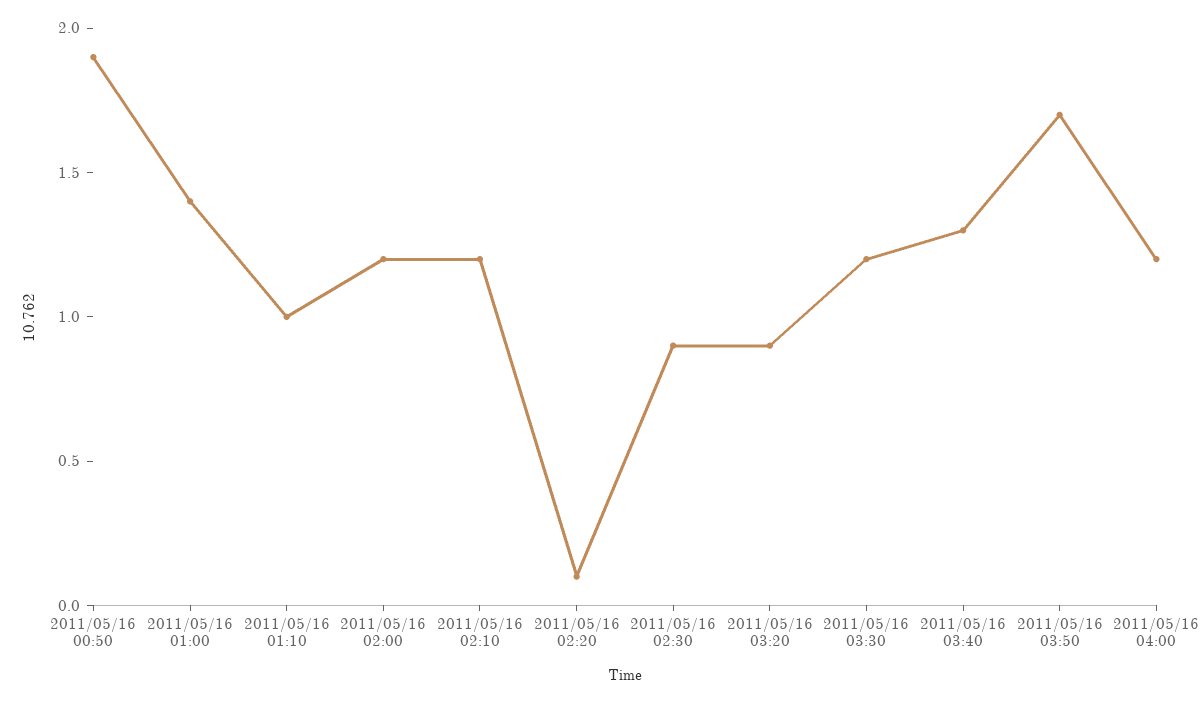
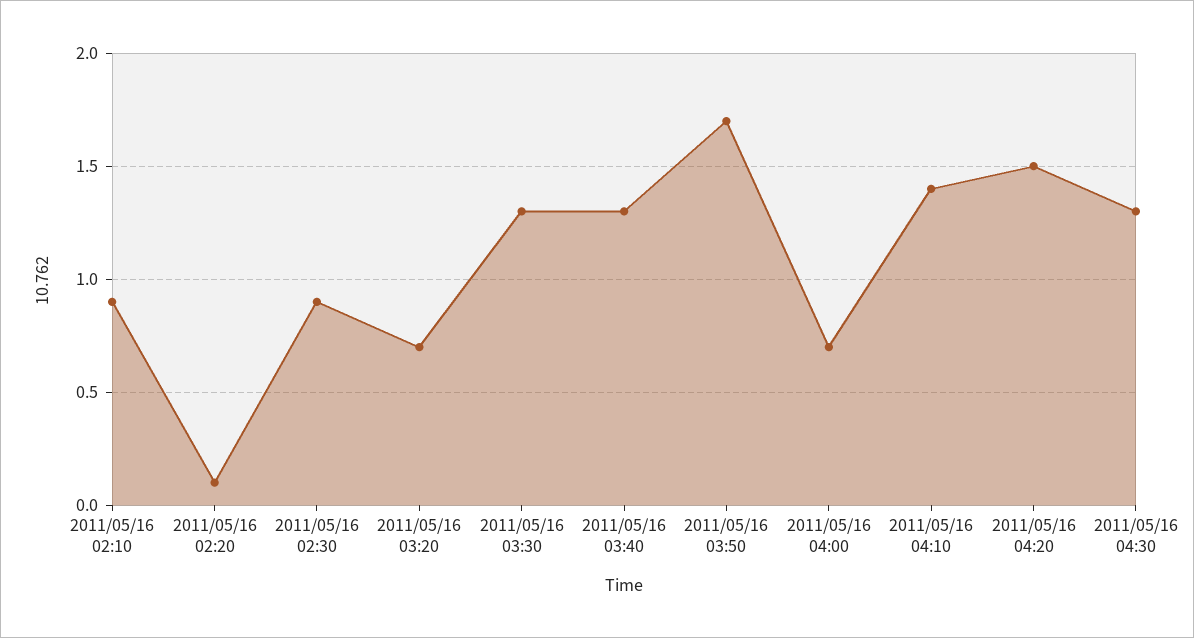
2011/05/16 00:50: 1.9 -> none
2011/05/16 01:00: 1.4 -> none
2011/05/16 01:10: 1 -> none
2011/05/16 02:00: 1.2 -> none
2011/05/16 02:10: 1.2 -> 0.9
2011/05/16 03:20: 0.9 -> 0.7
2011/05/16 03:30: 1.2 -> 1.3
2011/05/16 04:00: 1.2 -> 0.7
2011/05/16 04:10: none -> 1.4
2011/05/16 04:20: none -> 1.5
2011/05/16 04:30: none -> 1.3

